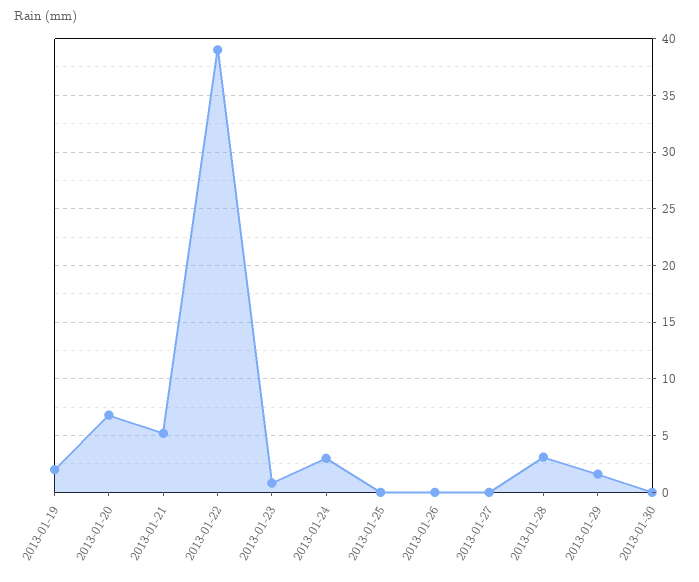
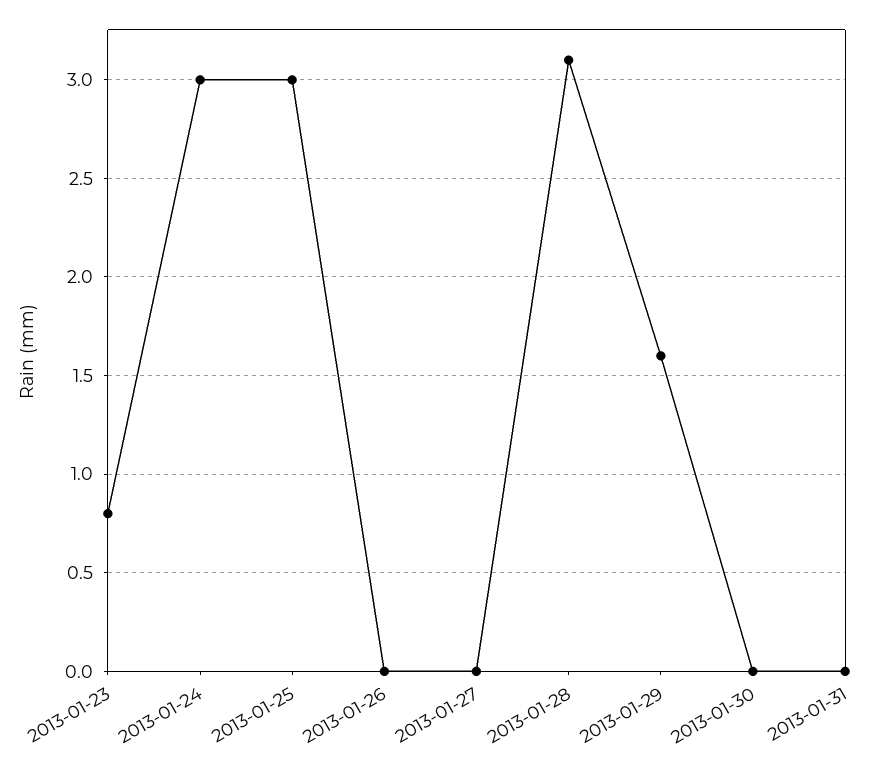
2013-01-19: 2 -> none
2013-01-20: 7 -> none
2013-01-21: 5 -> none
2013-01-22: 39 -> none
2013-01-25: 0 -> 3
2013-01-31: none -> 0

